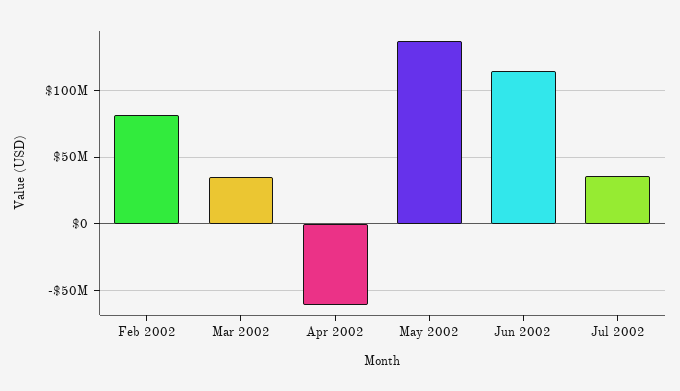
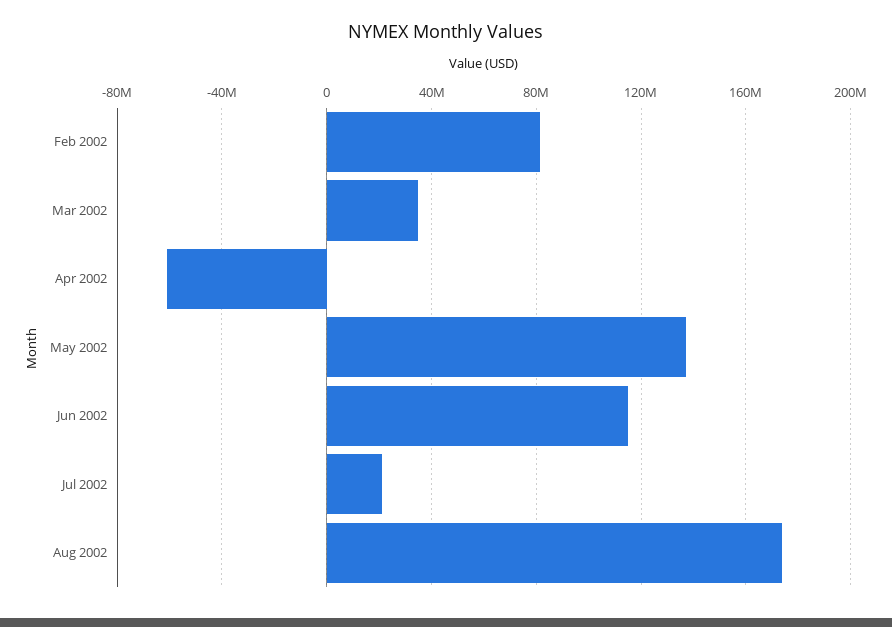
Jul 2002: 35000000 -> 20000000
Aug 2002: none -> 175000000

